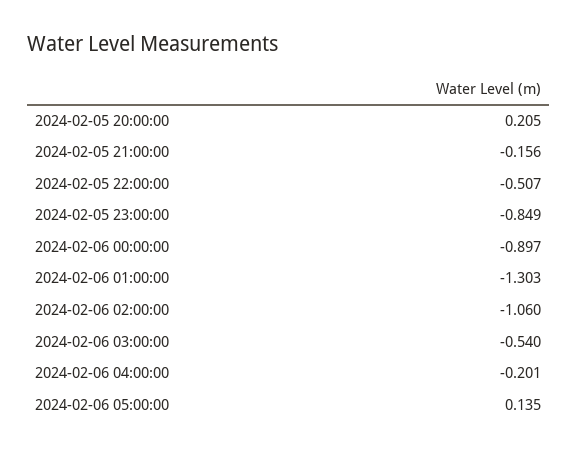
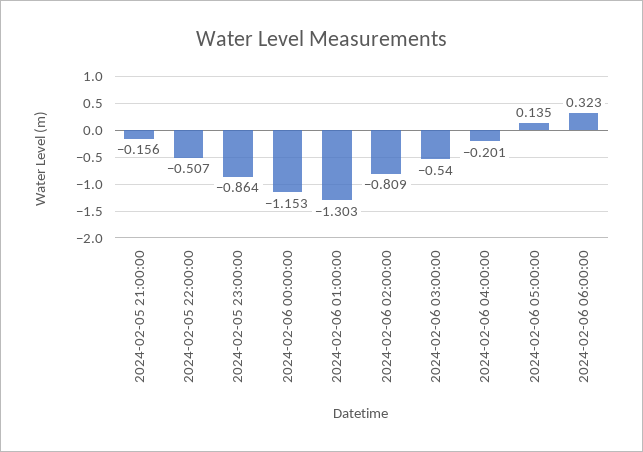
2024-02-05 20:00:00: 0.205 -> none
2024-02-05 23:00:00: -0.849 -> -0.864
2024-02-06 00:00:00: -0.897 -> -1.153
2024-02-06 02:00:00: -1.06 -> -0.809
2024-02-06 06:00:00: none -> 0.323

